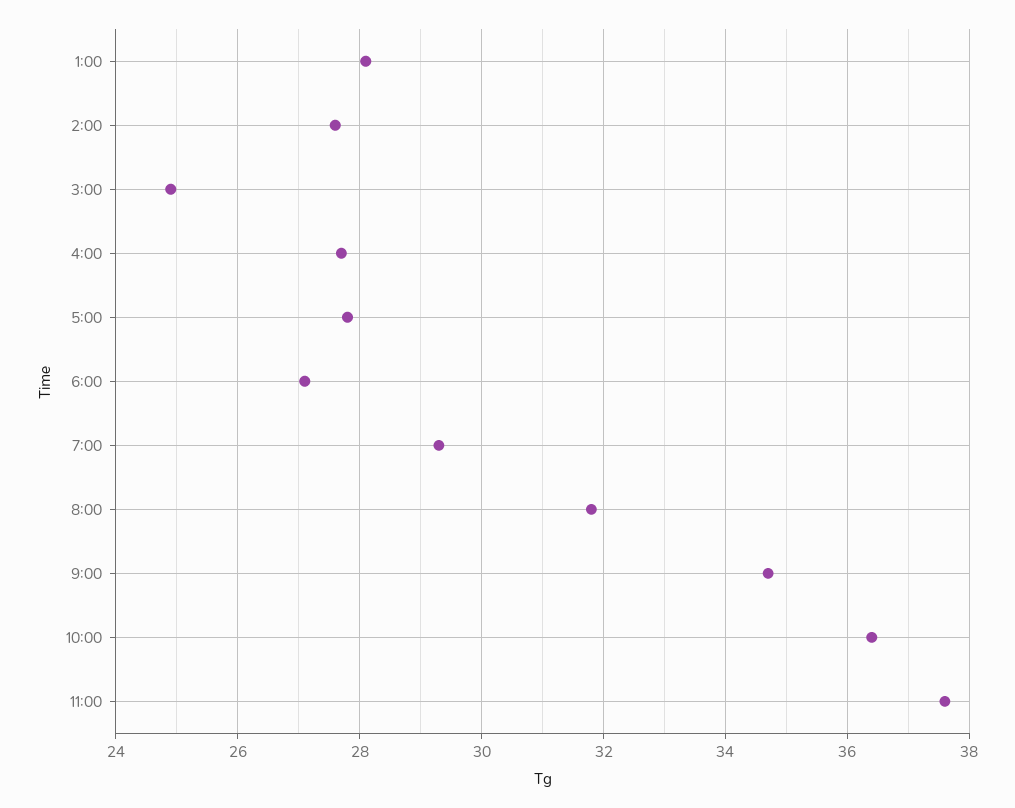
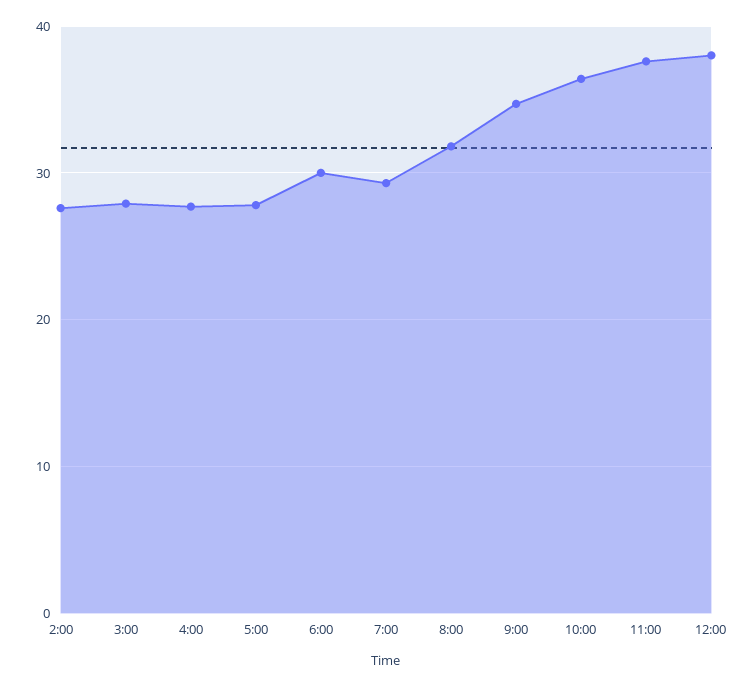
1:00: 28 -> none
3:00: 25 -> 28
6:00: 27 -> 30
12:00: none -> 38

